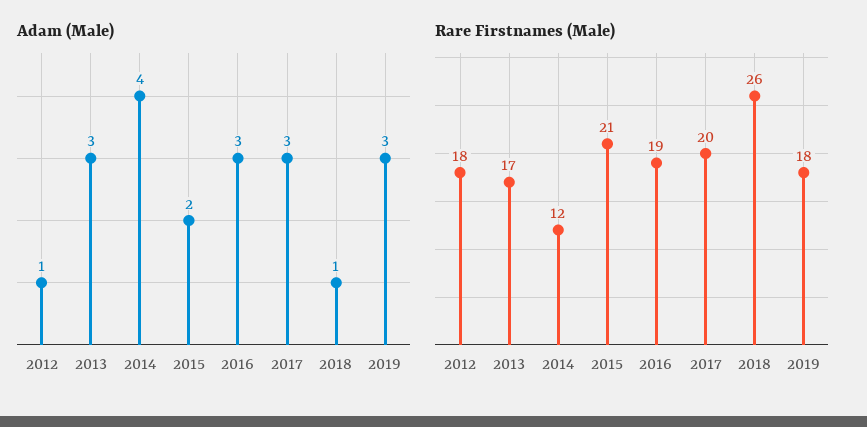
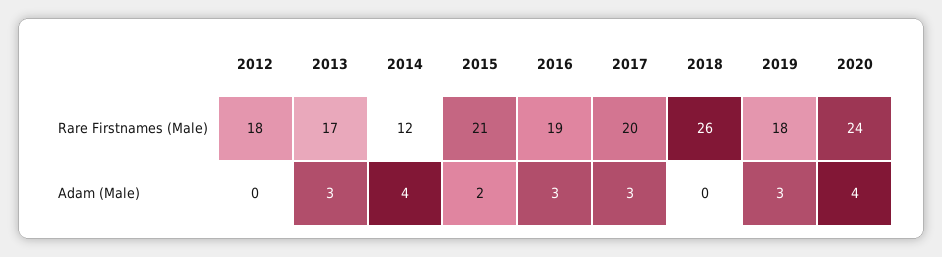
Adam (Male), 2012: 1 -> 0
Adam (Male), 2018: 1 -> 0
Rare Firstnames (Male), 2020: none -> 24
Adam (Male), 2020: none -> 4

